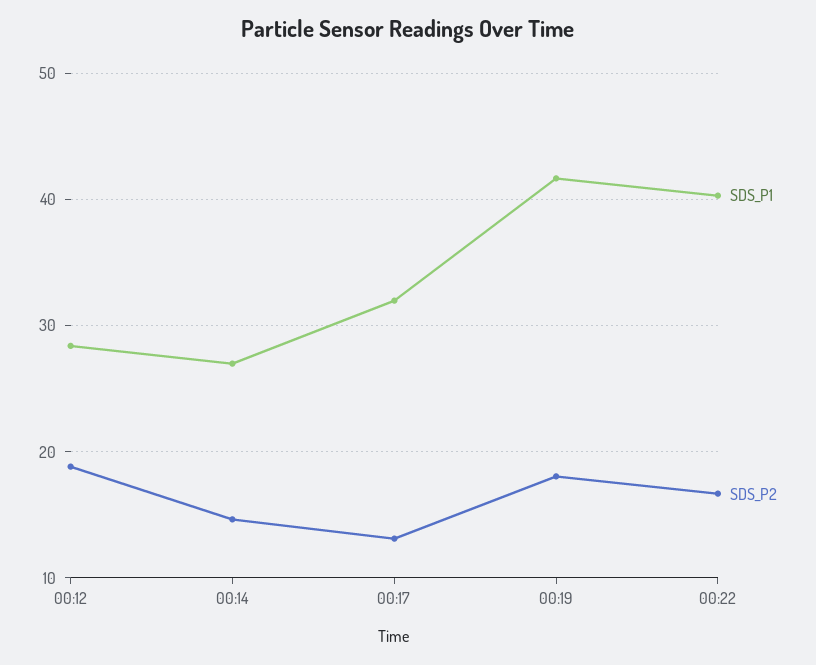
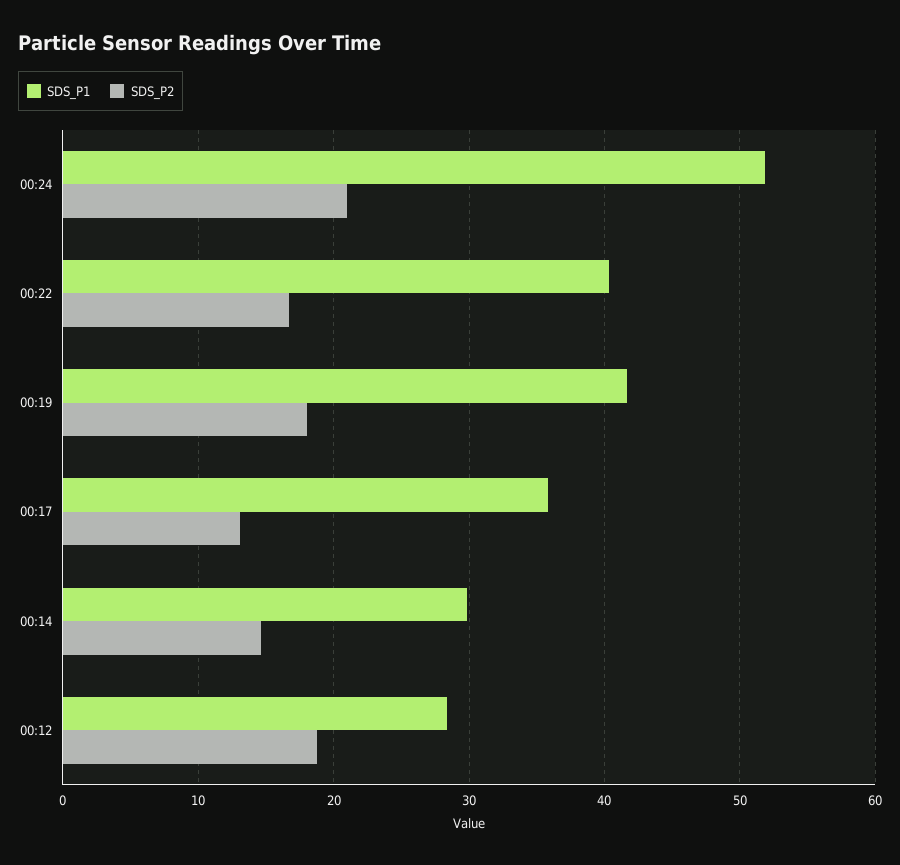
SDS_P1, 00:14: 27 -> 30
SDS_P1, 00:17: 32 -> 36
SDS_P1, 00:24: none -> 52
SDS_P2, 00:24: none -> 21

